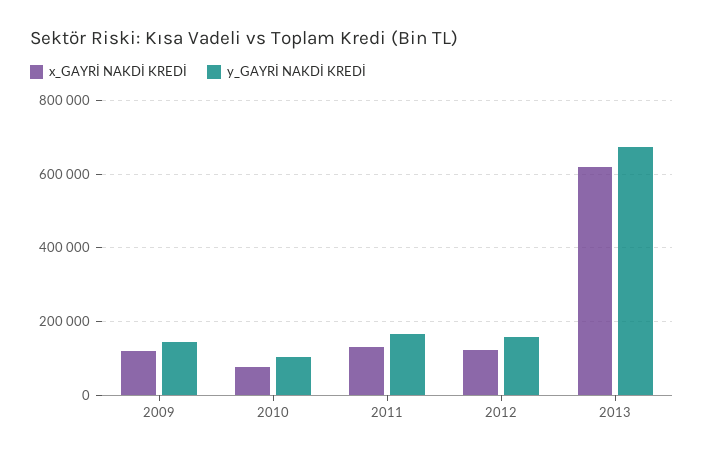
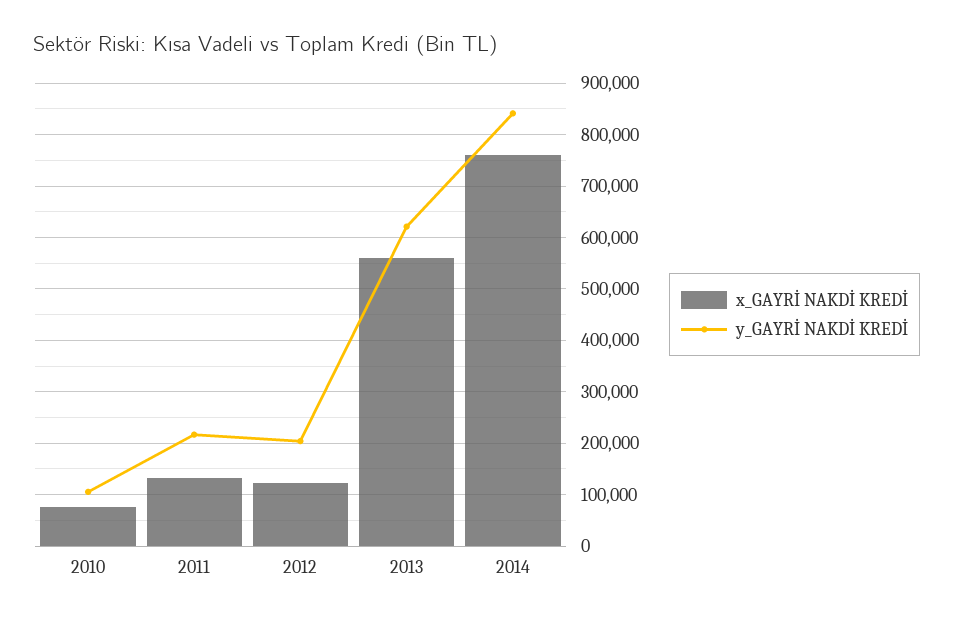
x_GAYRİ NAKDİ KREDİ, 2009: 120000 -> none
y_GAYRİ NAKDİ KREDİ, 2009: 140000 -> none
y_GAYRİ NAKDİ KREDİ, 2011: 160000 -> 220000
y_GAYRİ NAKDİ KREDİ, 2012: 160000 -> 200000
x_GAYRİ NAKDİ KREDİ, 2013: 620000 -> 560000
y_GAYRİ NAKDİ KREDİ, 2013: 680000 -> 620000
x_GAYRİ NAKDİ KREDİ, 2014: none -> 760000
y_GAYRİ NAKDİ KREDİ, 2014: none -> 840000

